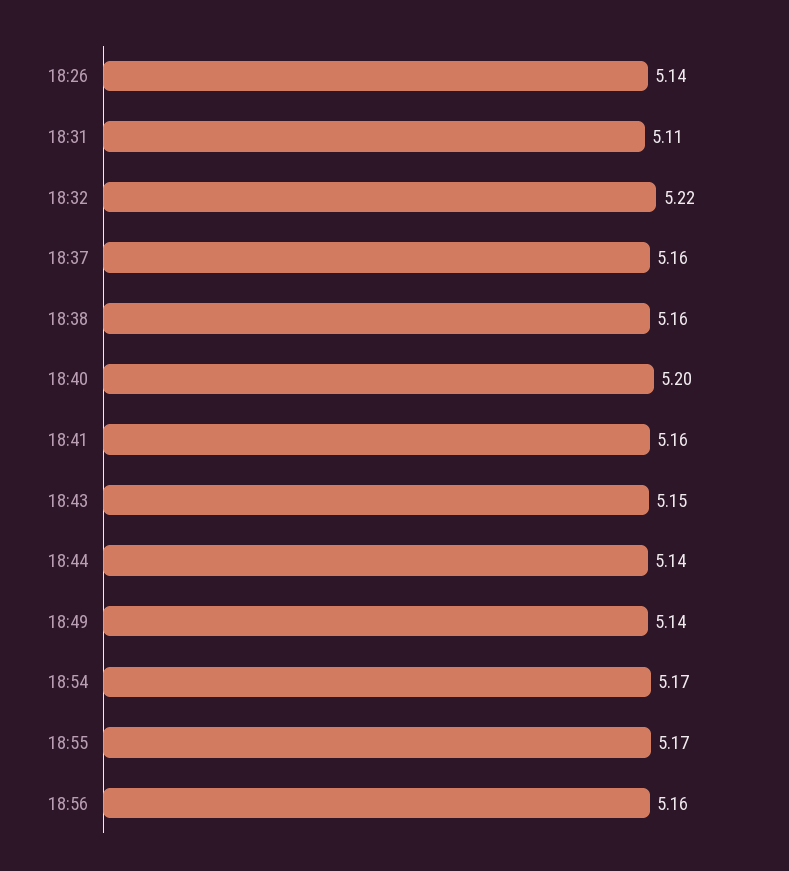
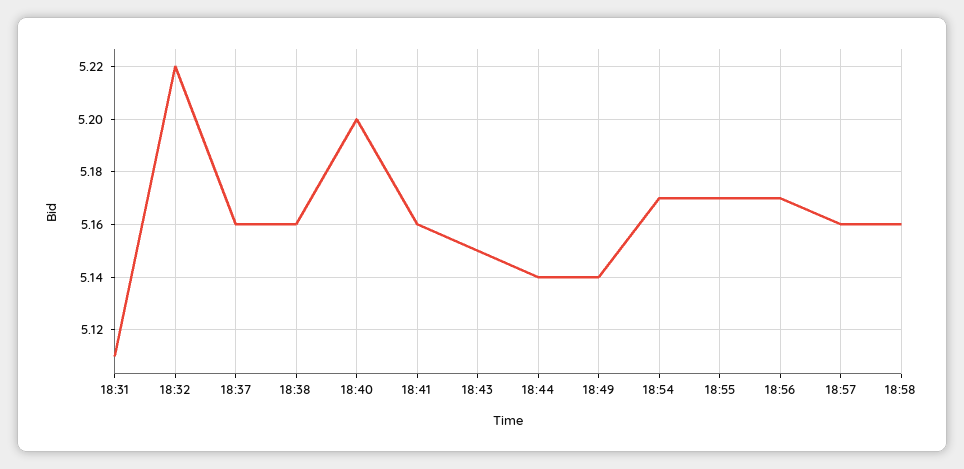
18:26: 5.14 -> none
18:56: 5.16 -> 5.17
18:57: none -> 5.16
18:58: none -> 5.16

